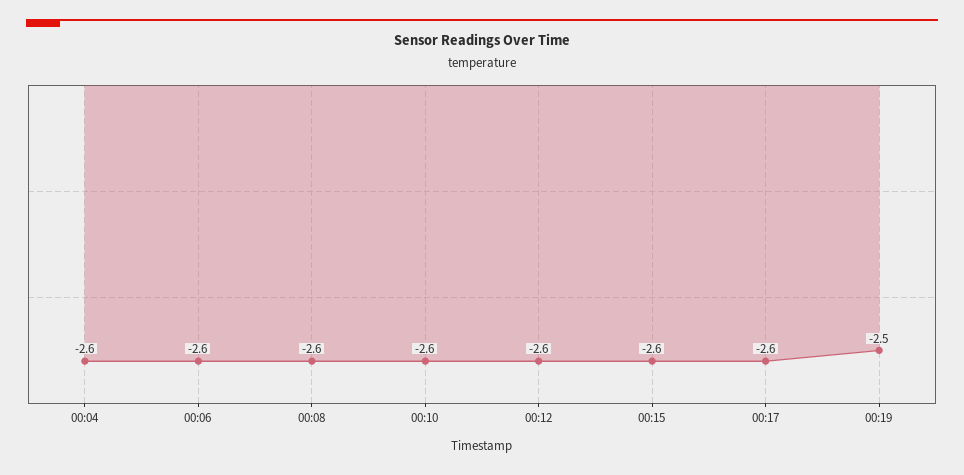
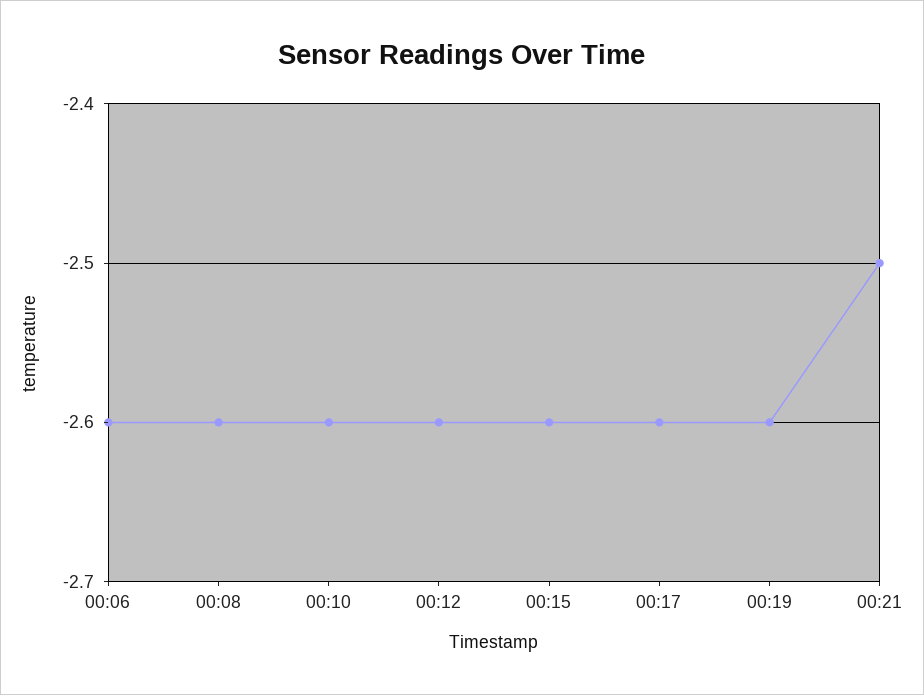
00:04: -2.6 -> none
00:19: -2.5 -> -2.6
00:21: none -> -2.5

